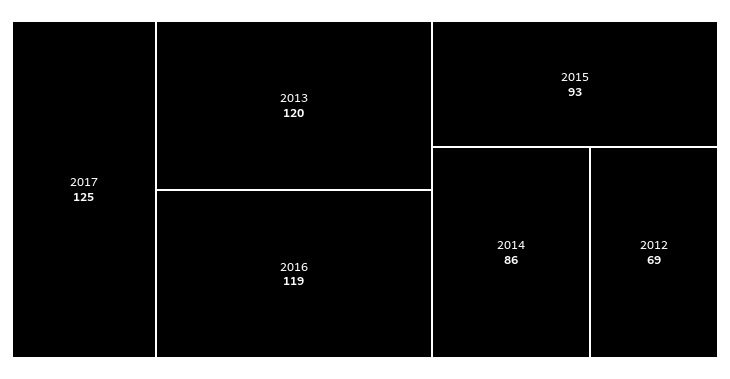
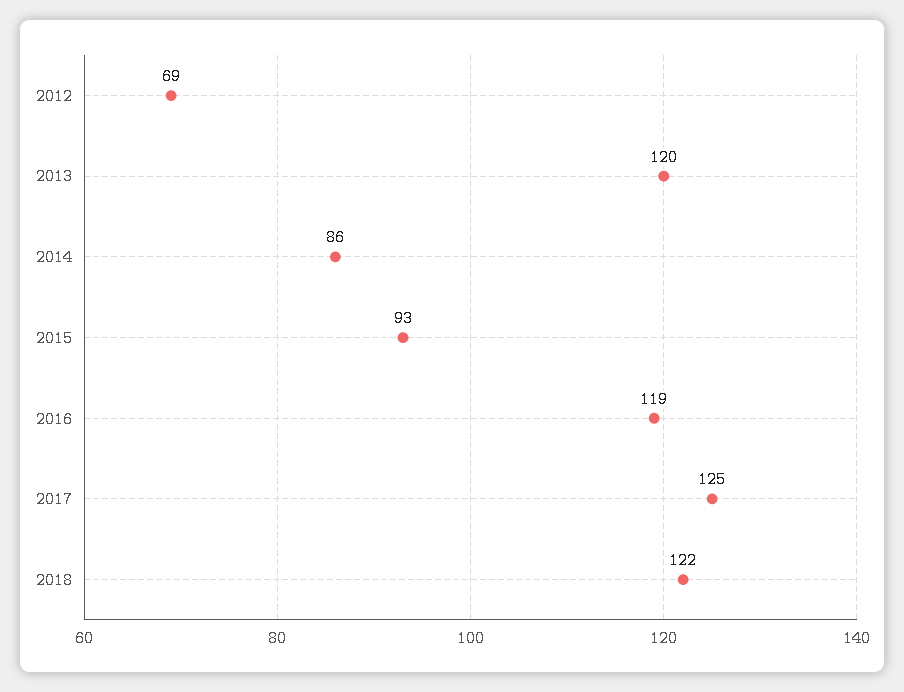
2018: none -> 122

